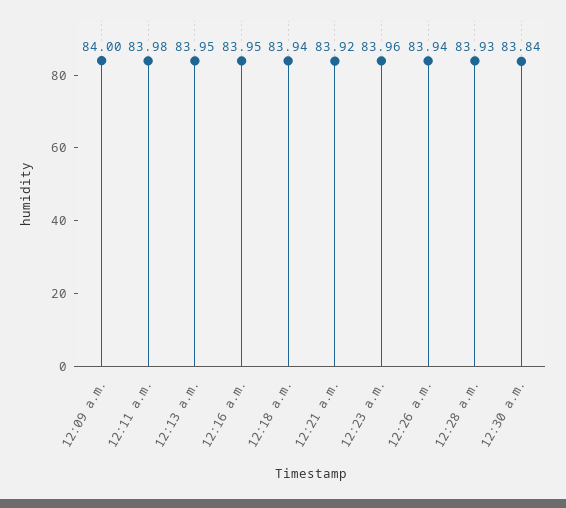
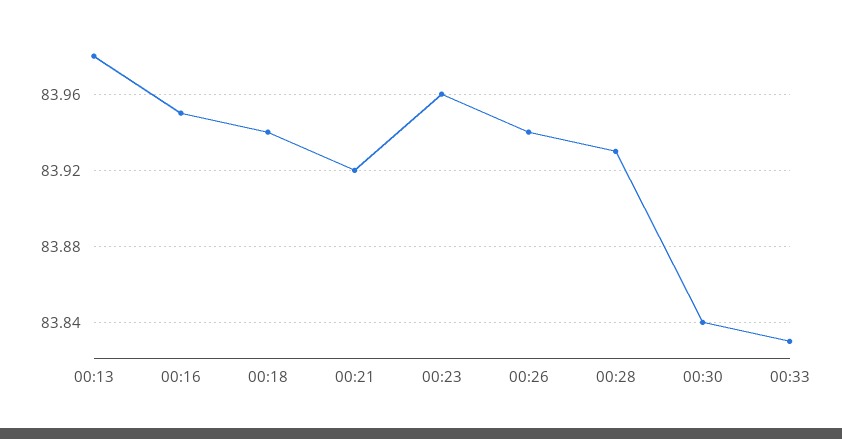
12:09 a.m.: 84 -> none
12:11 a.m.: 83.98 -> none
12:13 a.m.: 83.95 -> 83.98
00:33: none -> 83.83

